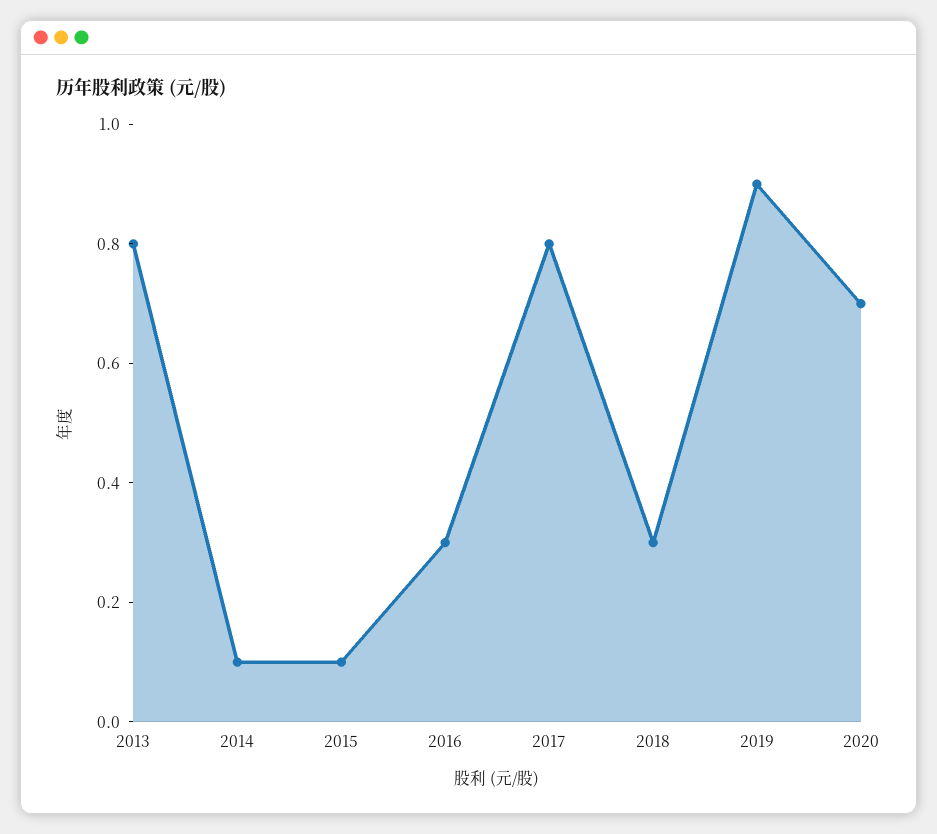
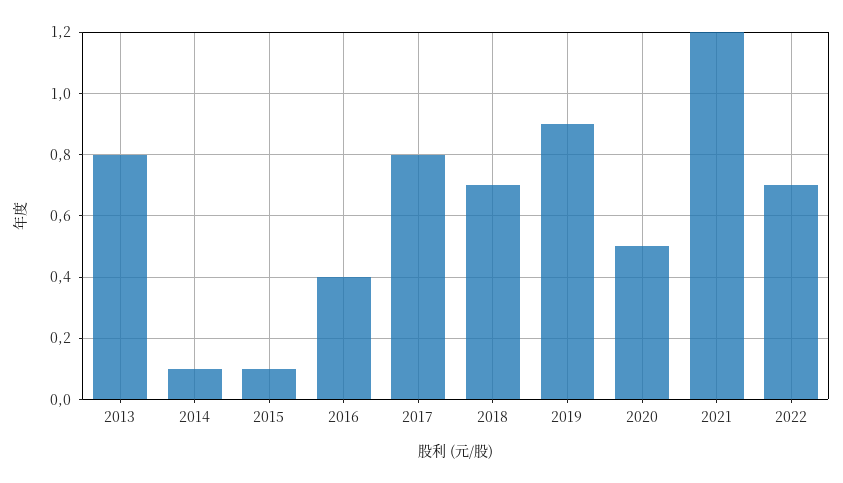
2016: 0.3 -> 0.4
2018: 0.3 -> 0.7
2020: 0.7 -> 0.5
2021: none -> 1.2
2022: none -> 0.7

